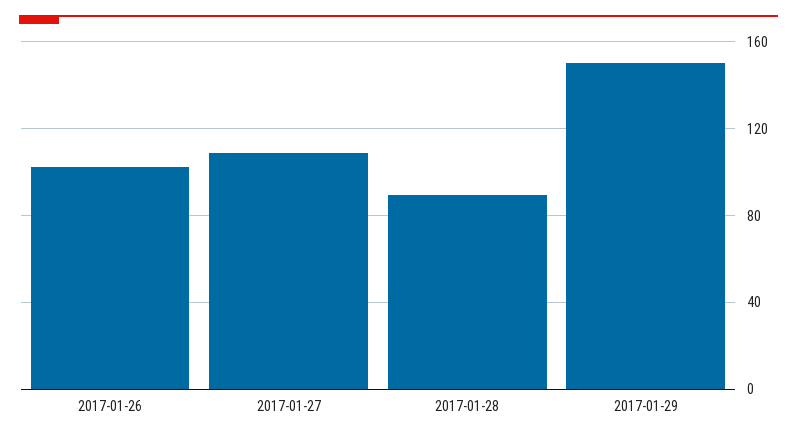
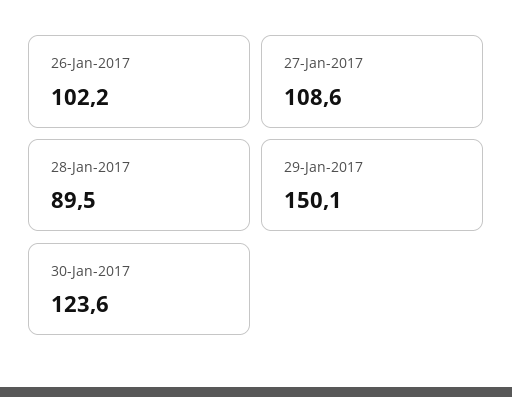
30-Jan-2017: none -> 123.6

